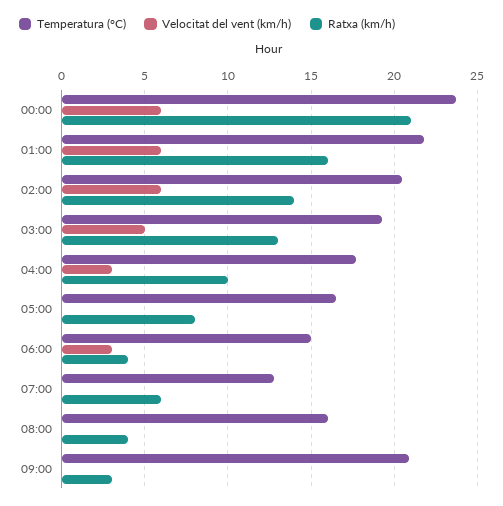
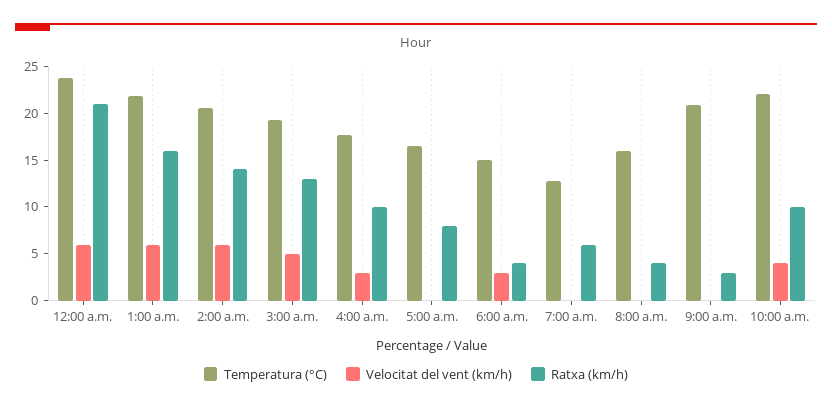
Temperatura (°C), 10:00 a.m.: none -> 22
Velocitat del vent (km/h), 10:00 a.m.: none -> 4
Ratxa (km/h), 10:00 a.m.: none -> 10

